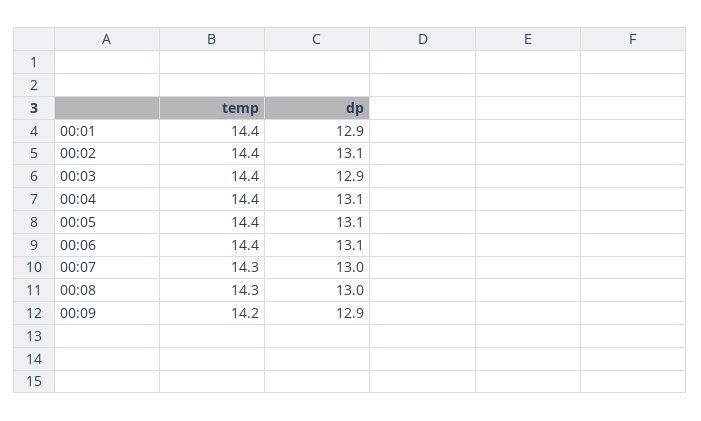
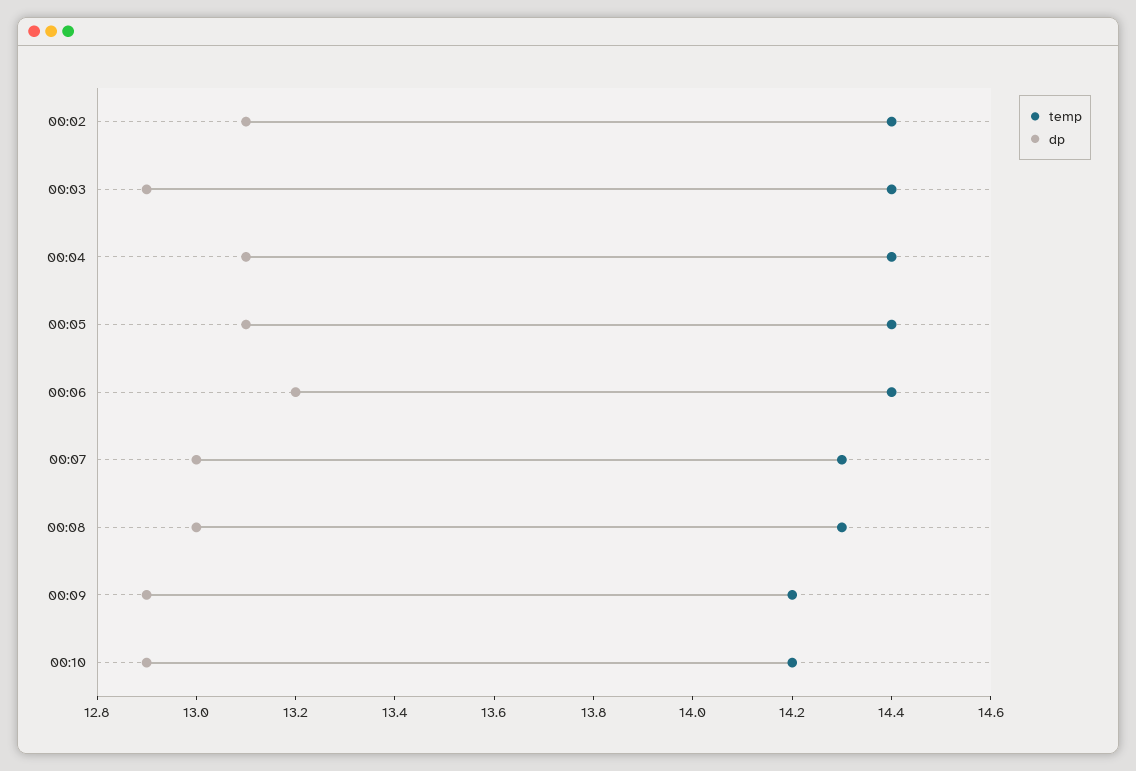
temp, 00:01: 14.4 -> none
dp, 00:01: 12.9 -> none
dp, 00:06: 13.1 -> 13.2
temp, 00:10: none -> 14.2
dp, 00:10: none -> 12.9

